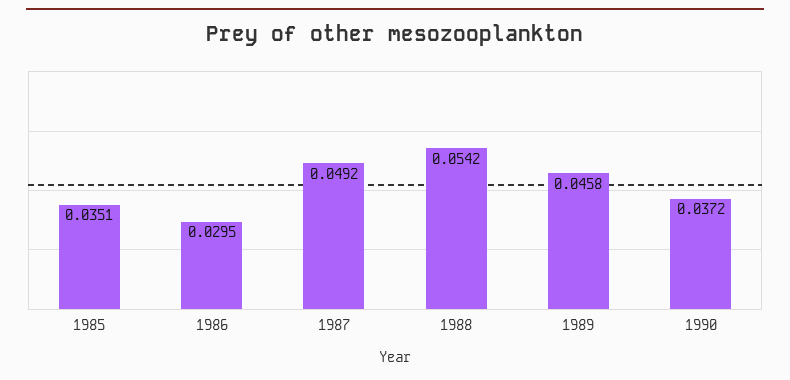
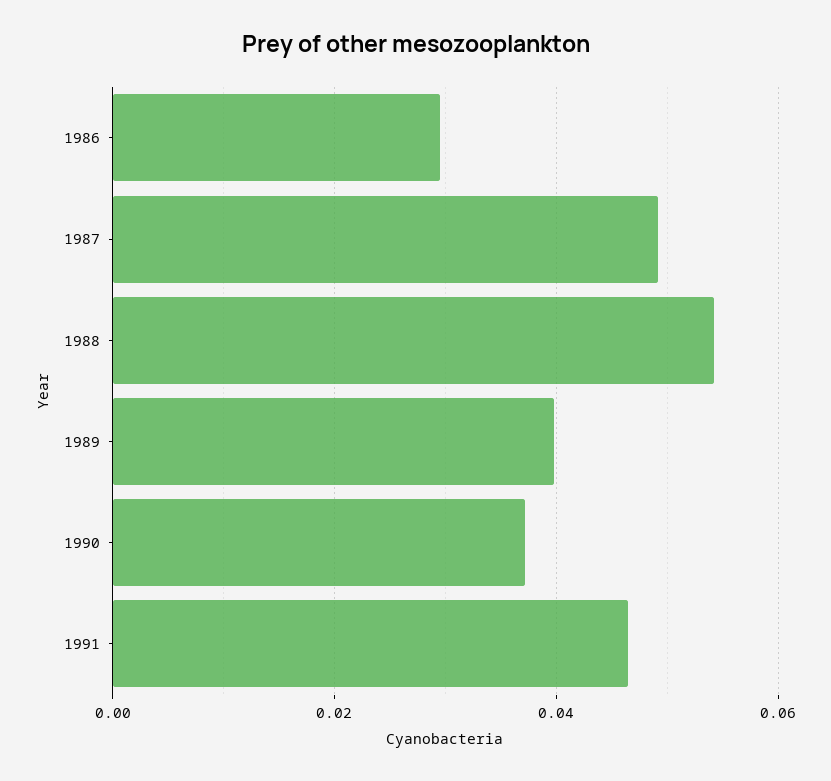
1985: 0.0351 -> none
1989: 0.0458 -> 0.04
1991: none -> 0.046

